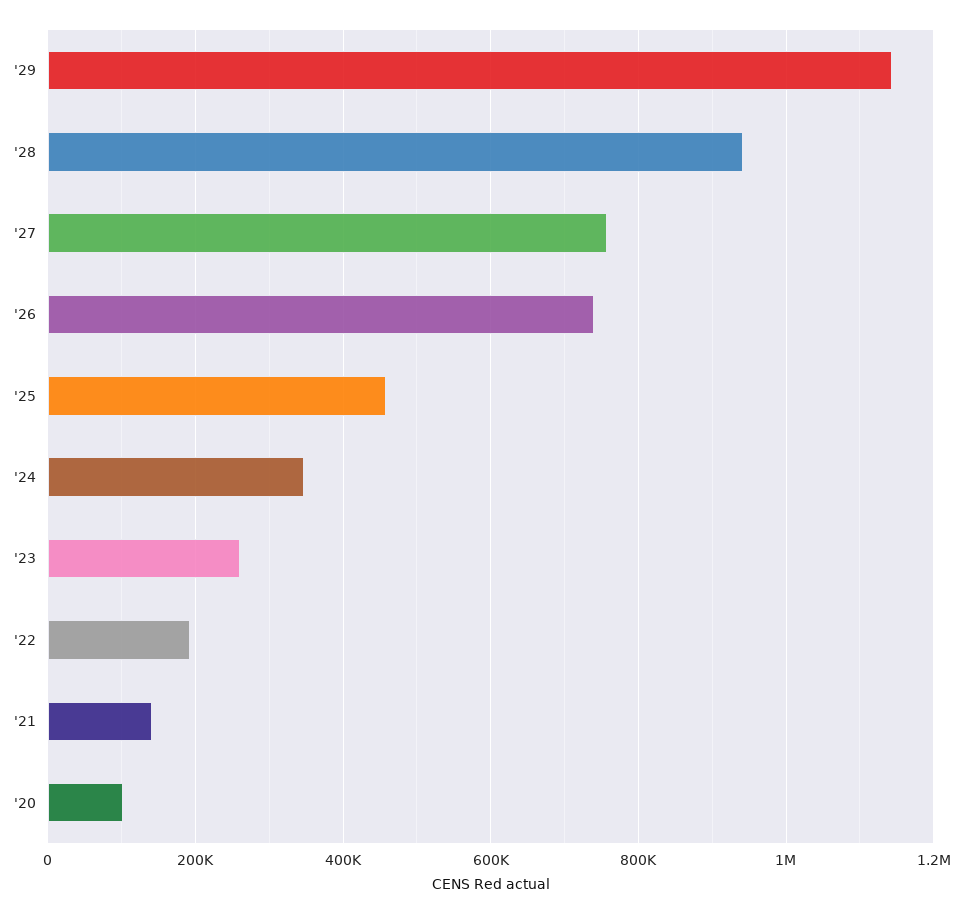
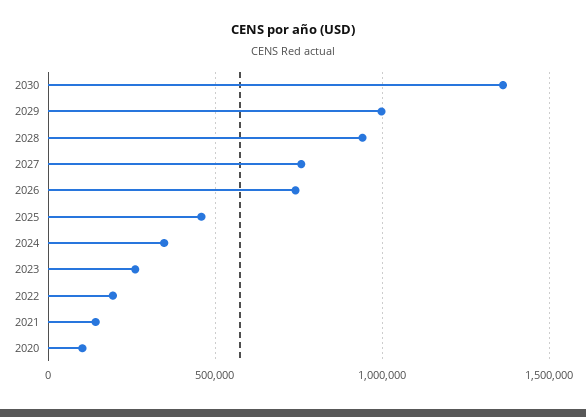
'29: 1140000 -> 1000000
2030: none -> 1350000

